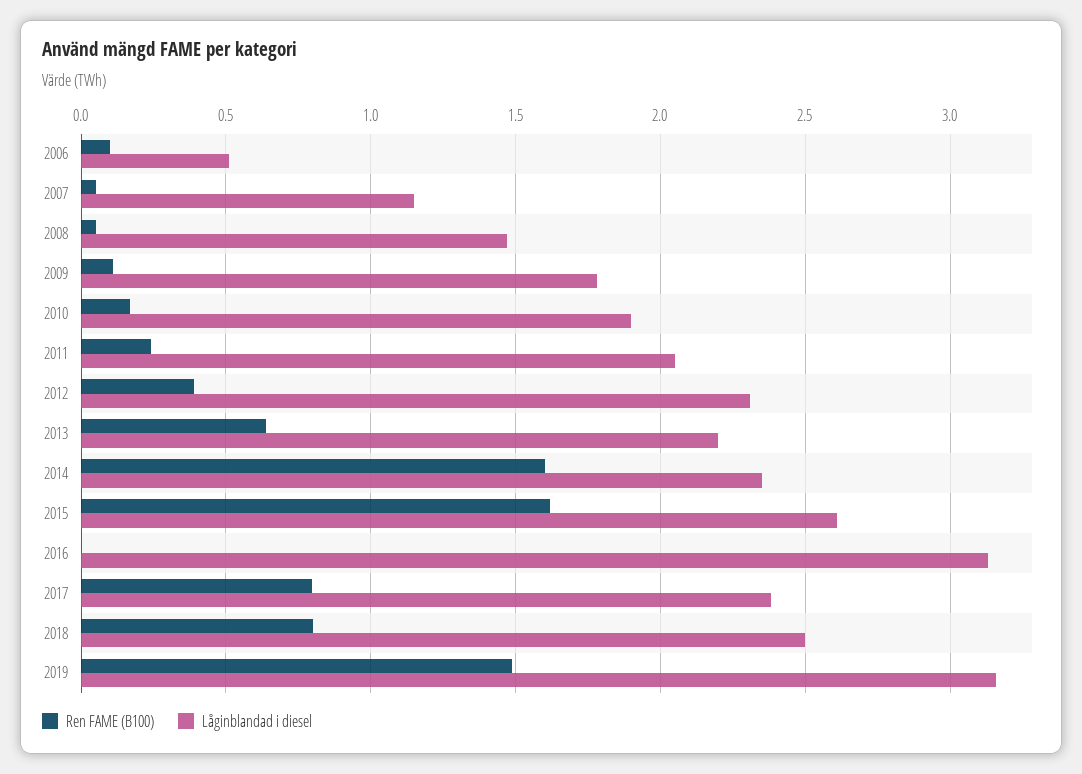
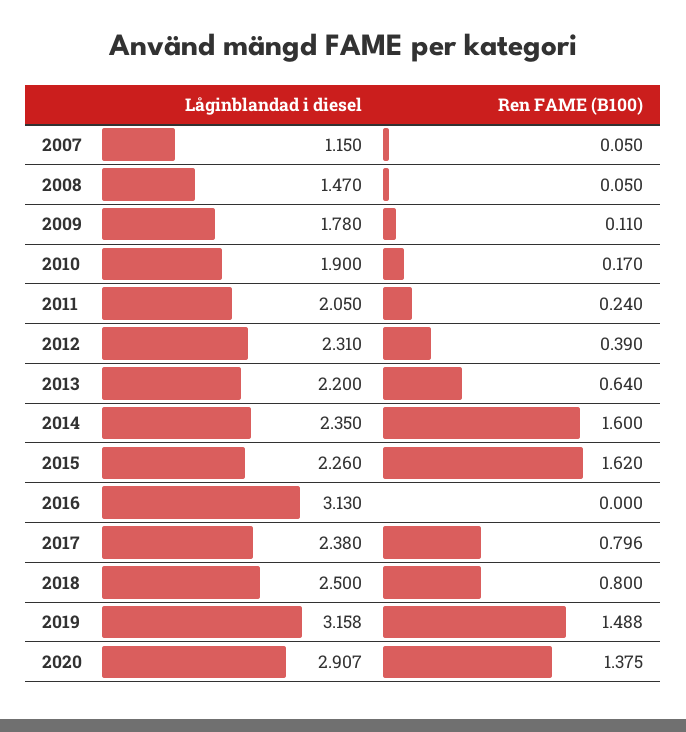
Ren FAME (B100), 2006: 0.1 -> none
Låginblandad i diesel, 2006: 0.5 -> none
Låginblandad i diesel, 2015: 2.6 -> 2.26
Låginblandad i diesel, 2020: none -> 2.907
Ren FAME (B100), 2020: none -> 1.375

